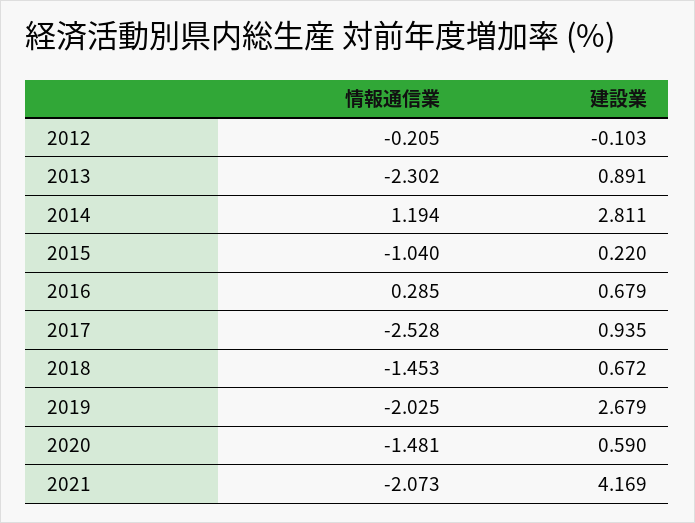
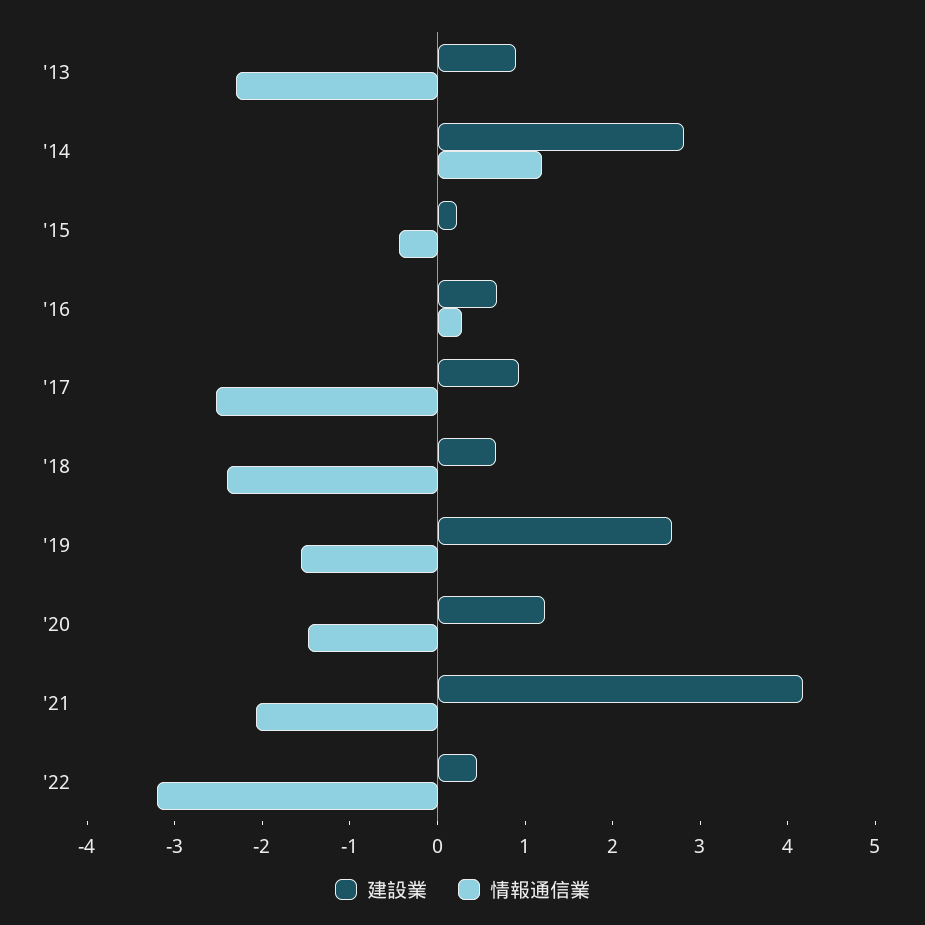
情報通信業, 2012: -0.205 -> none
建設業, 2012: -0.103 -> none
情報通信業, 2015: -1.04 -> -0.4
情報通信業, 2018: -1.453 -> -2.4
情報通信業, 2019: -2.025 -> -1.6
建設業, 2020: 0.59 -> 1.2
建設業, '22: none -> 0.4
情報通信業, '22: none -> -3.2

